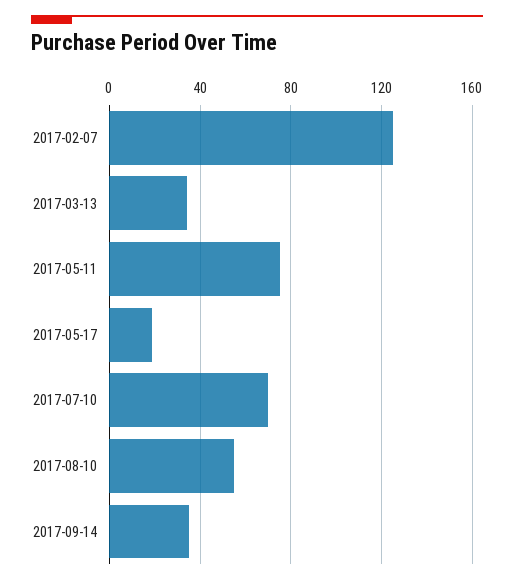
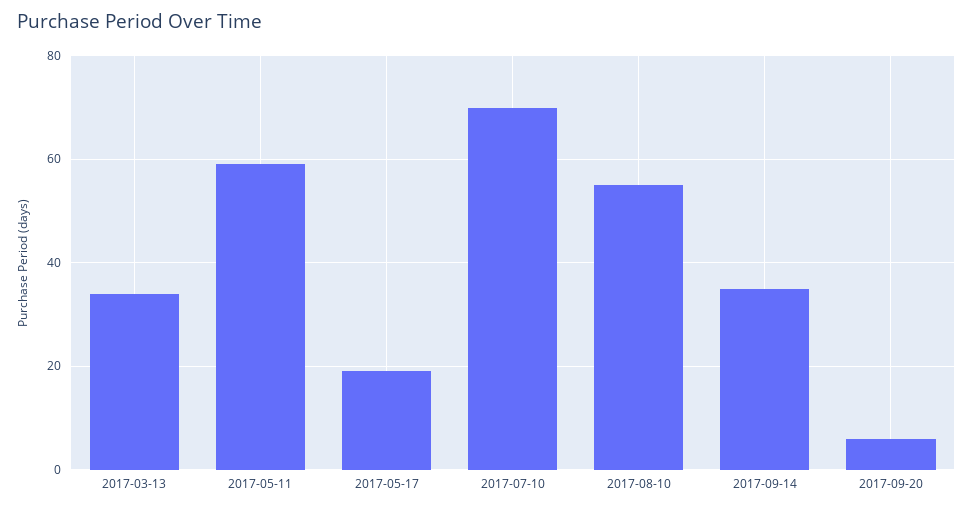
2017-02-07: 125 -> none
2017-05-11: 75 -> 60
2017-09-20: none -> 5

